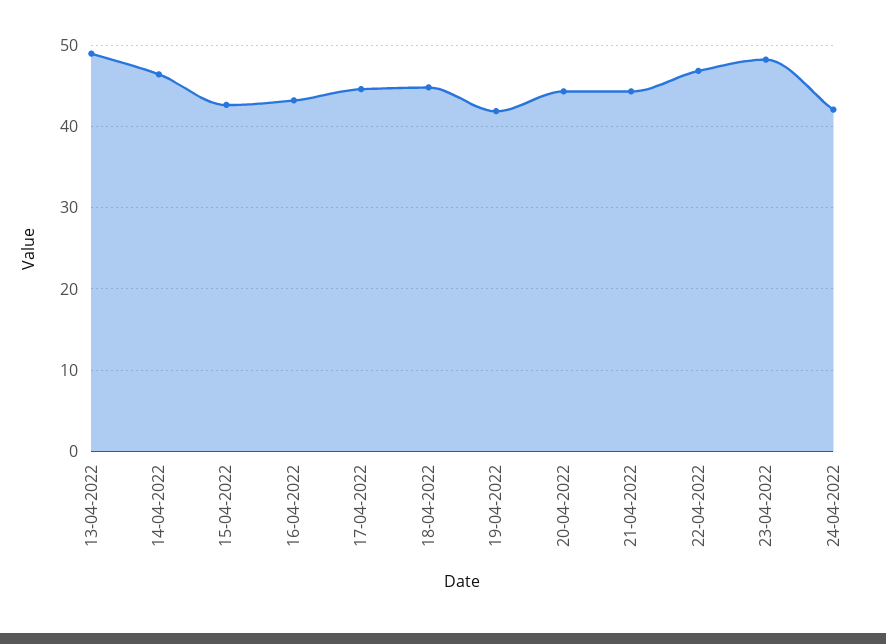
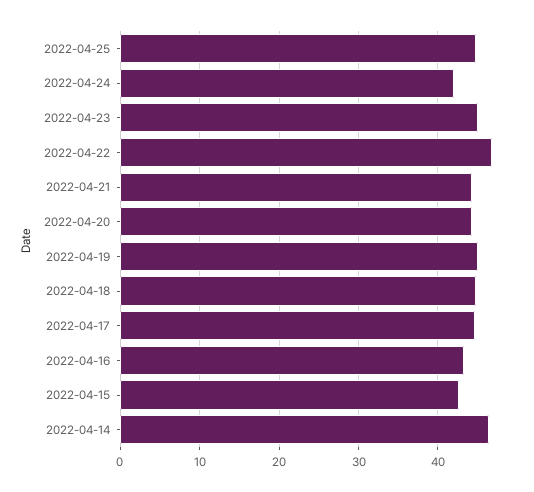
13-04-2022: 49 -> none
19-04-2022: 42 -> 45
23-04-2022: 48 -> 45
2022-04-25: none -> 45

